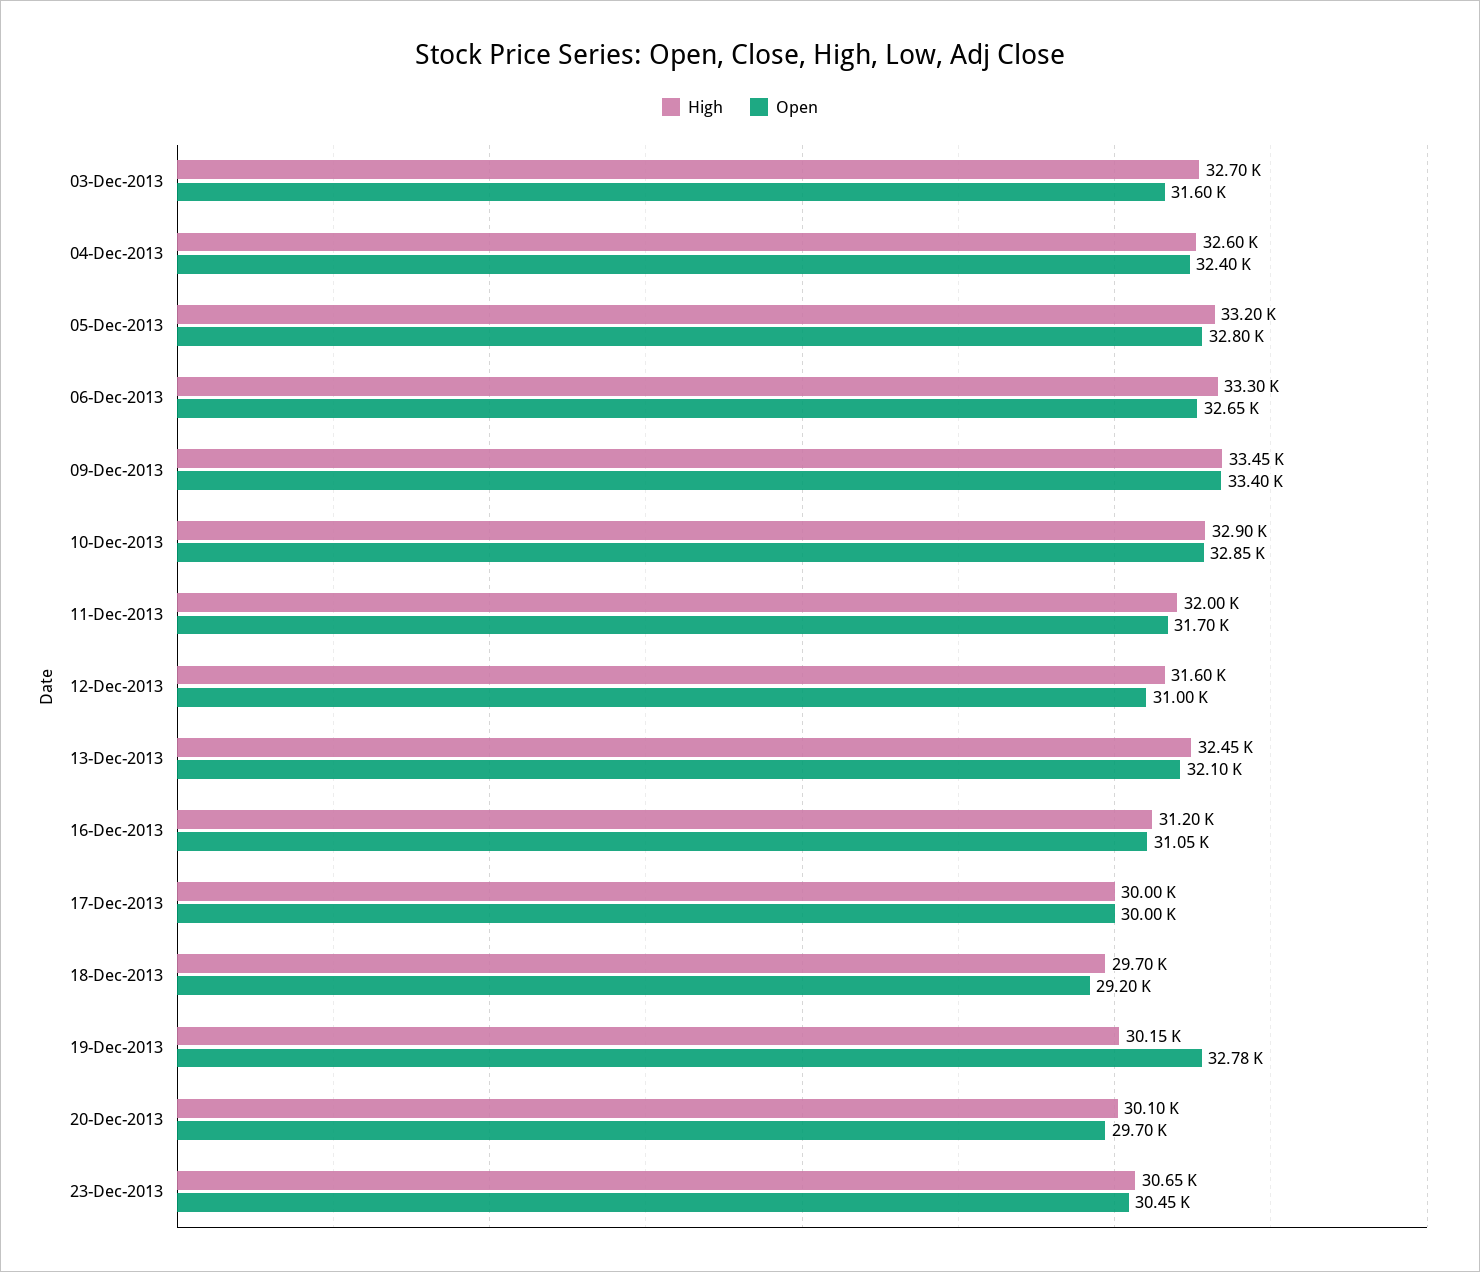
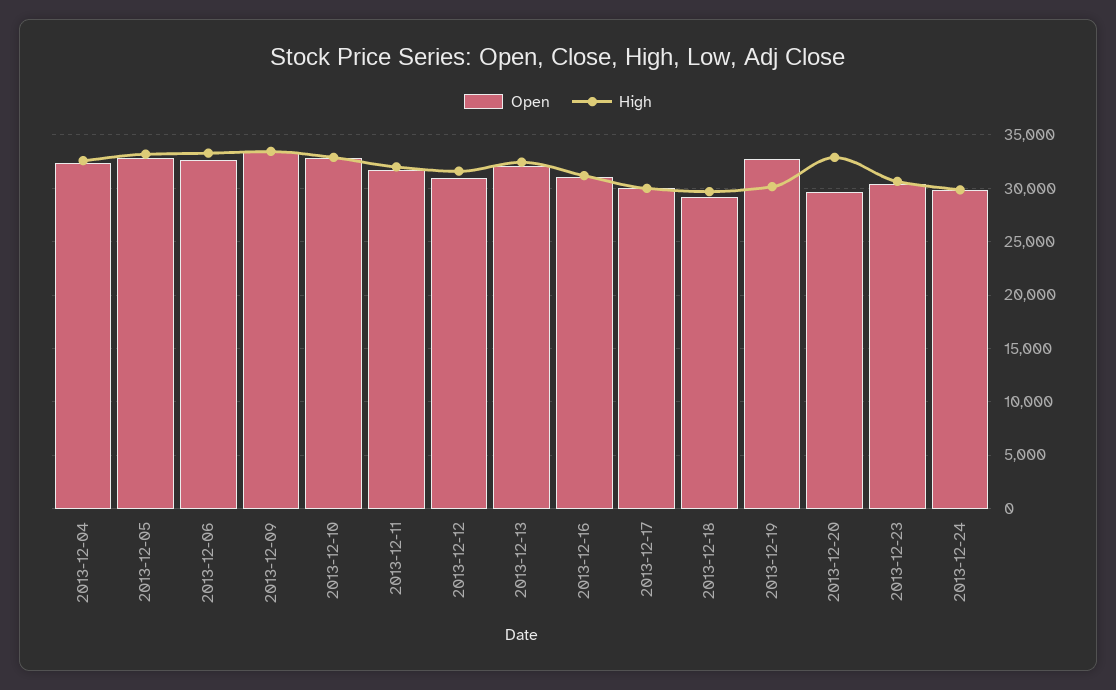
High, 03-Dec-2013: 32700 -> none
Open, 03-Dec-2013: 31600 -> none
High, 20-Dec-2013: 30100 -> 33000
Open, 2013-12-24: none -> 30000
High, 2013-12-24: none -> 30000

